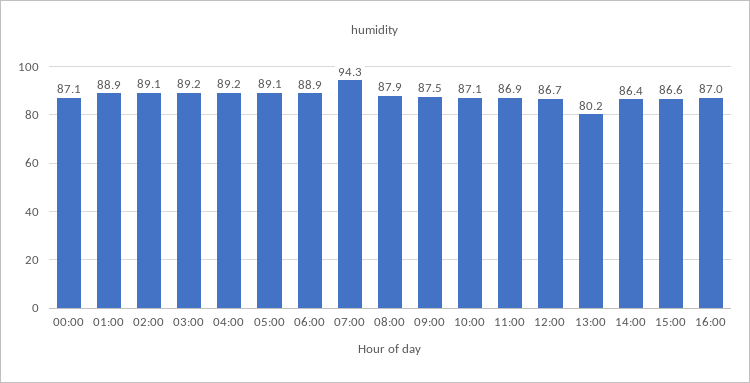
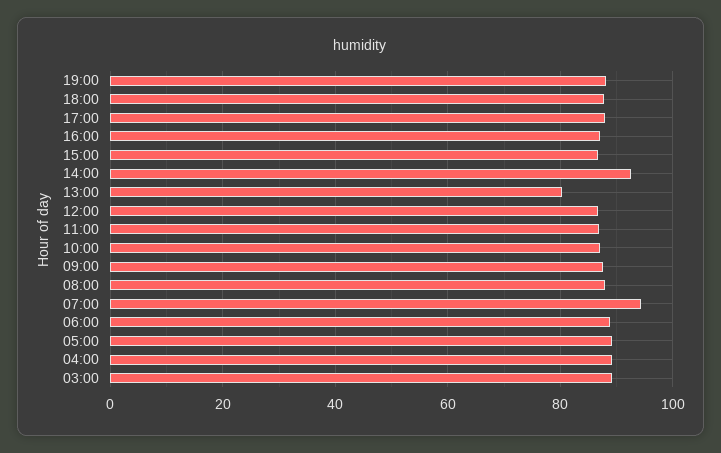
00:00: 87.1 -> none
01:00: 88.9 -> none
02:00: 89.1 -> none
14:00: 86.4 -> 92
19:00: none -> 88
18:00: none -> 88
17:00: none -> 88

